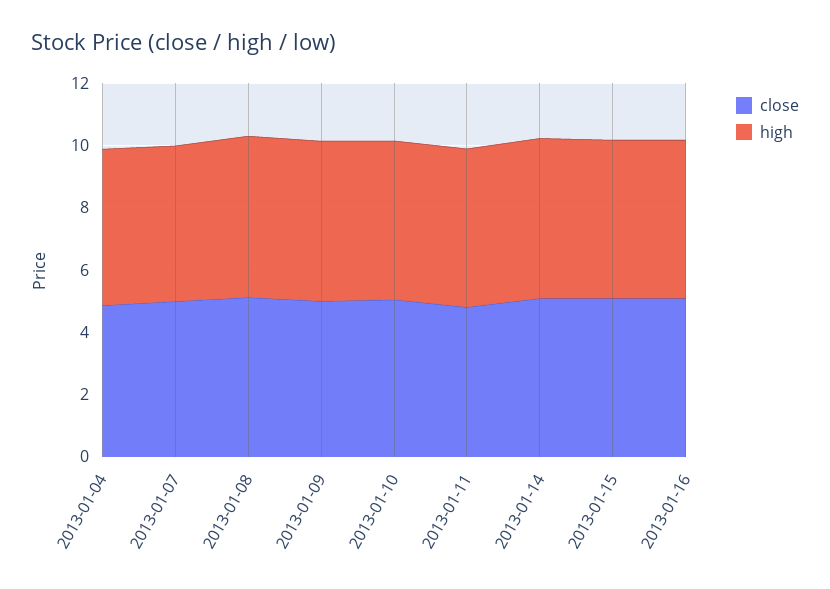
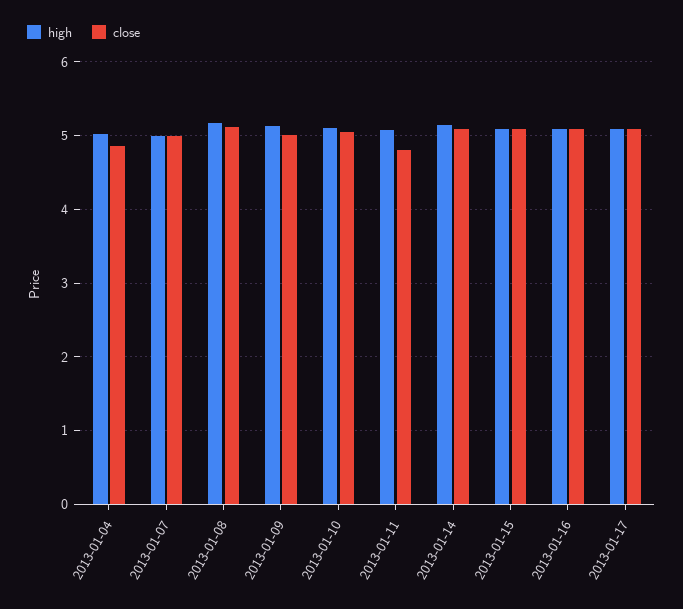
high, 2013-01-17: none -> 5.1
close, 2013-01-17: none -> 5.1

